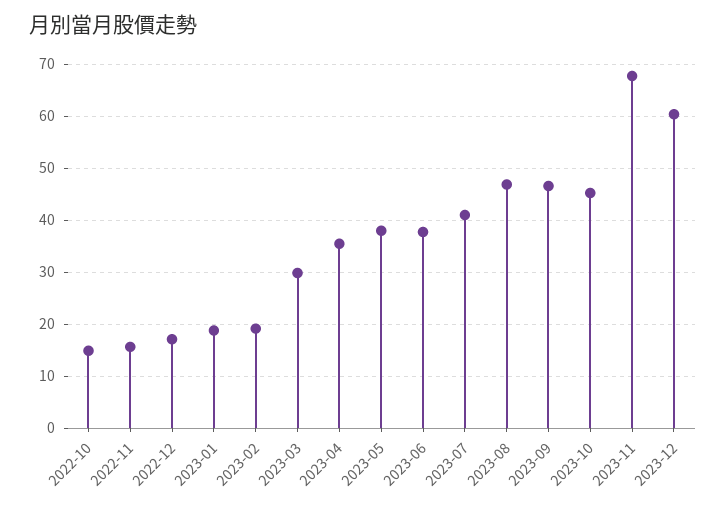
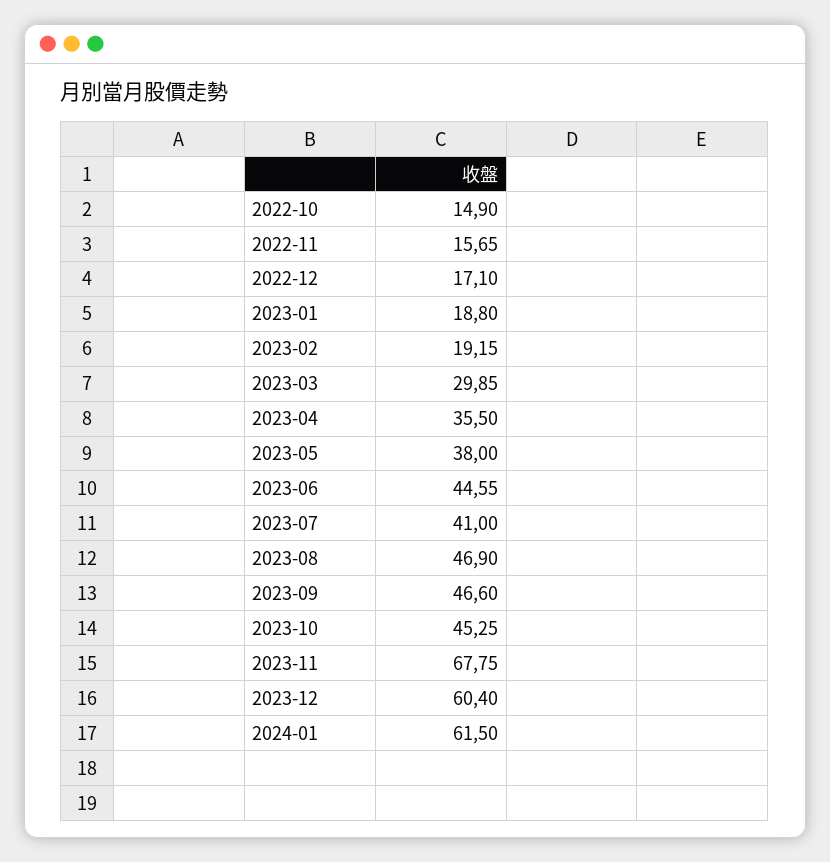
2023-06: 38 -> 44.55
2024-01: none -> 61.5

